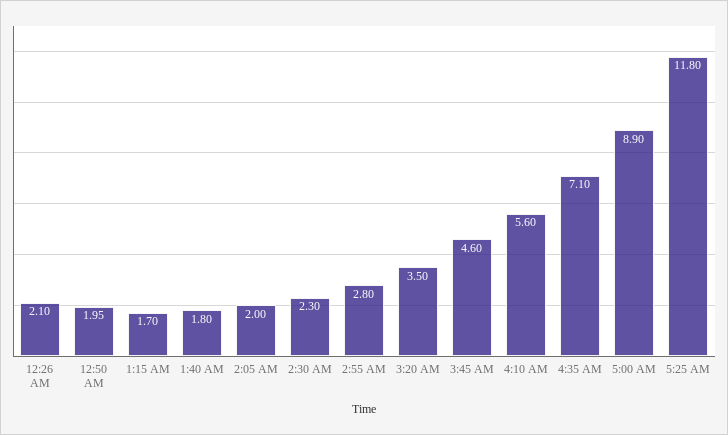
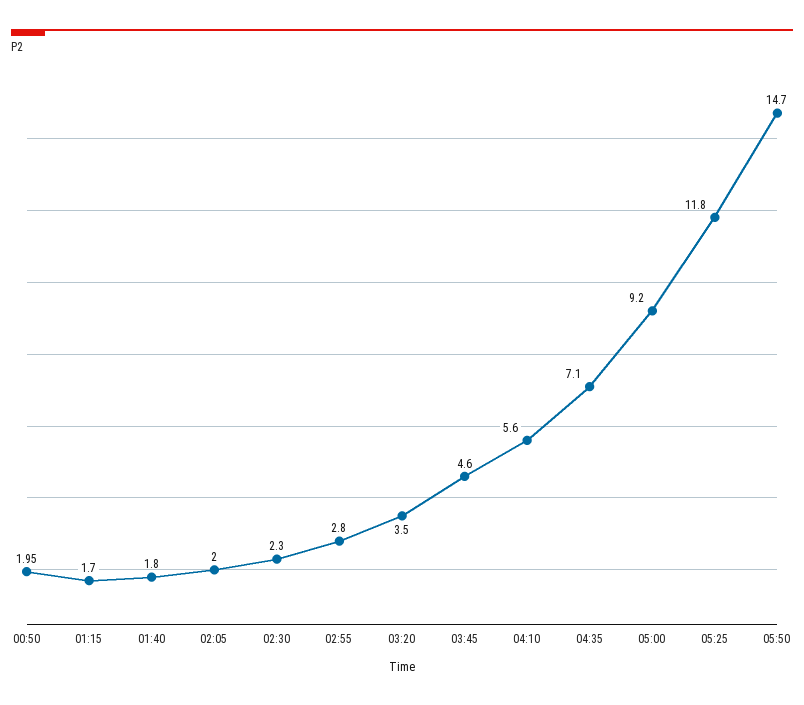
12:26 AM: 2.1 -> none
5:00 AM: 8.9 -> 9.2
05:50: none -> 14.7

